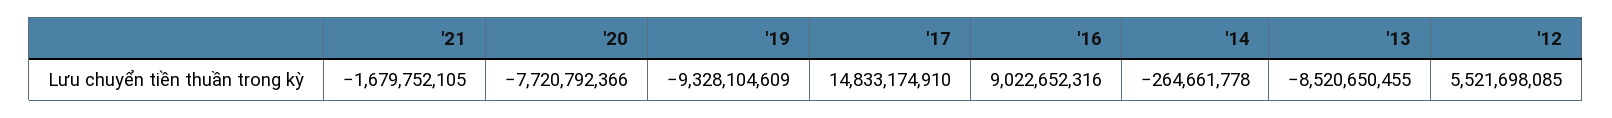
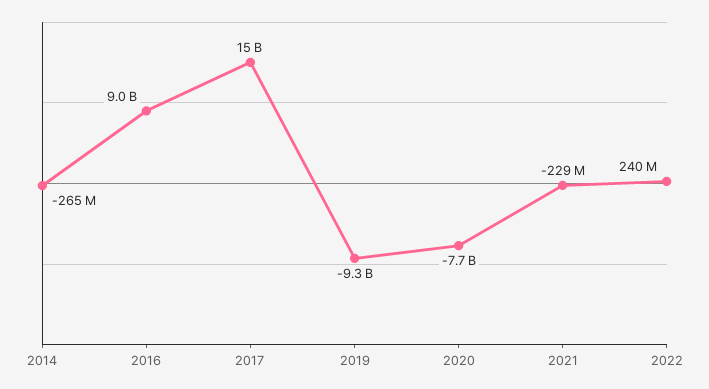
'21: -1679752105 -> -229000000
'13: -8520650455 -> none
'12: 5521698085 -> none
2022: none -> 240000000

